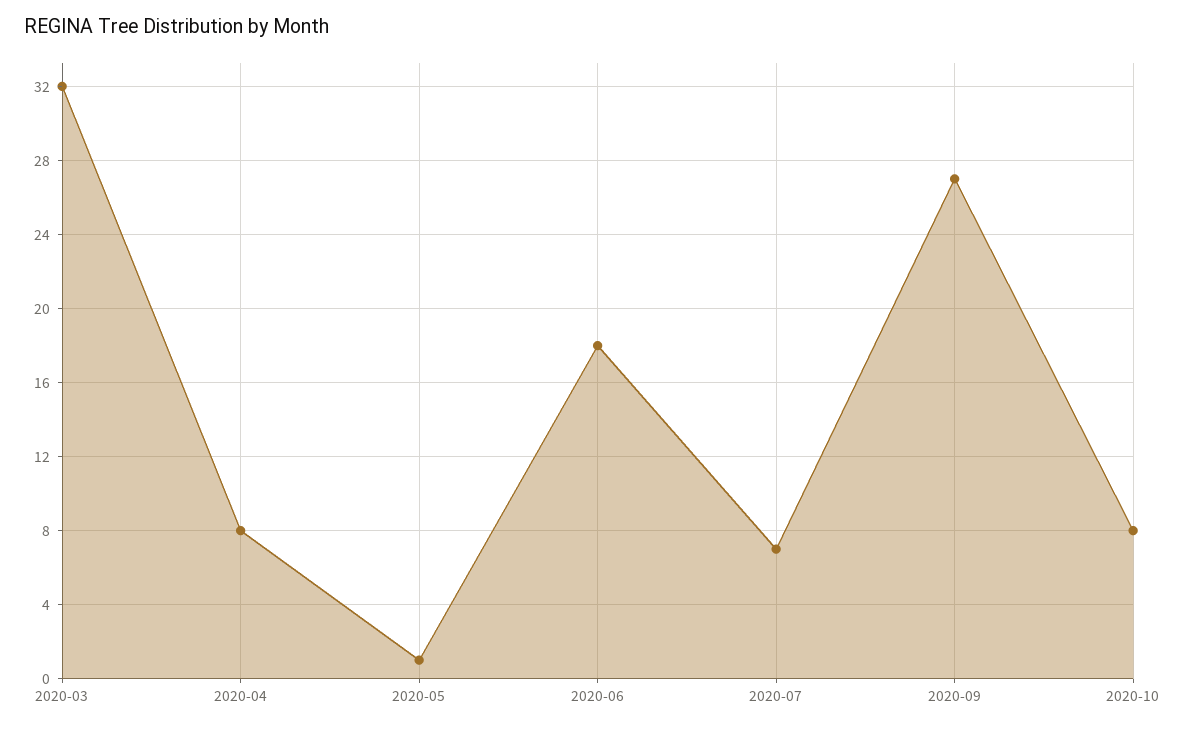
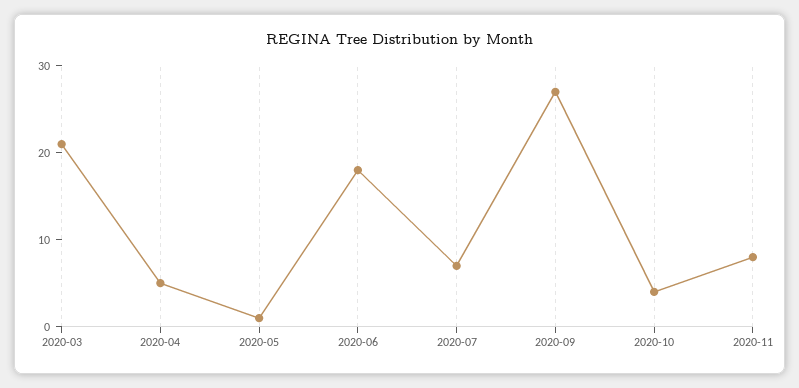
2020-03: 32 -> 21
2020-04: 8 -> 5
2020-10: 8 -> 4
2020-11: none -> 8

